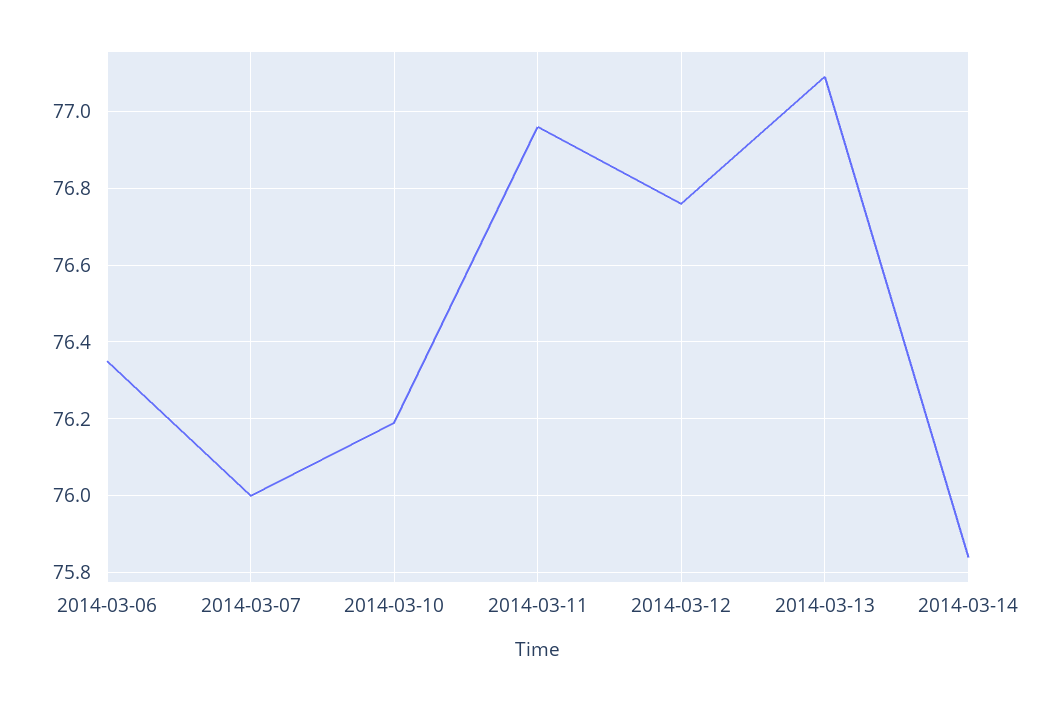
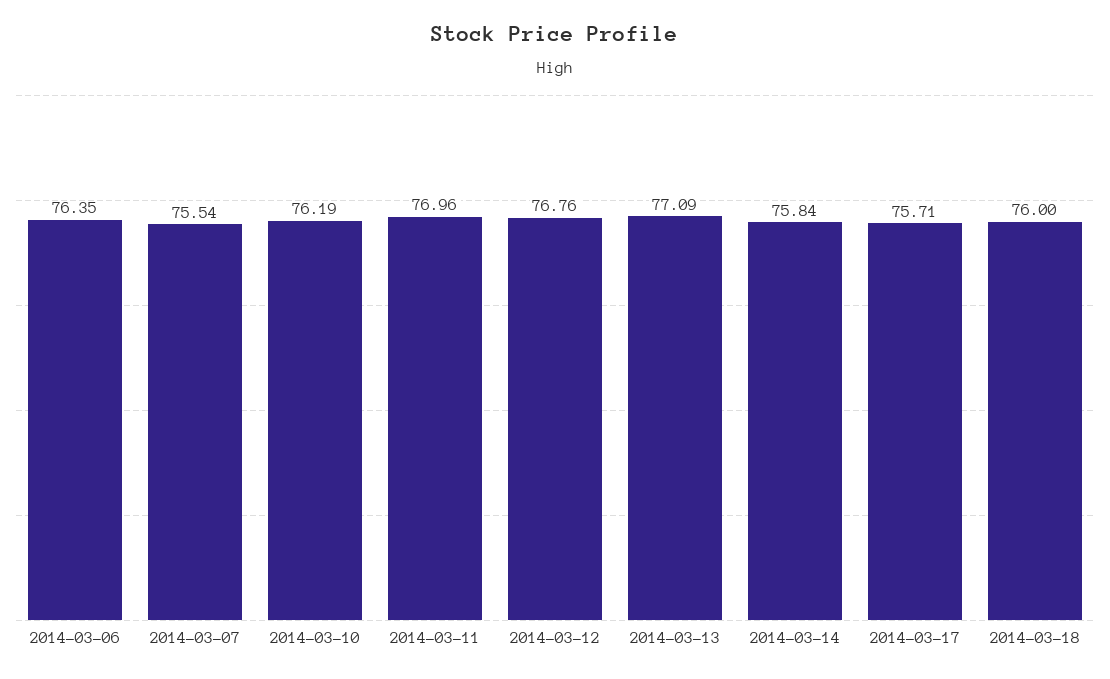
2014-03-07: 76 -> 75.54
2014-03-17: none -> 75.71
2014-03-18: none -> 76

